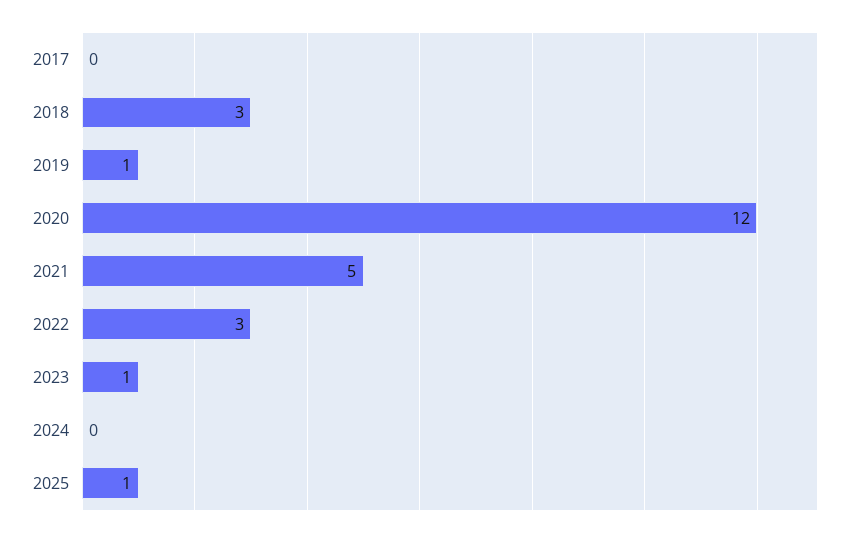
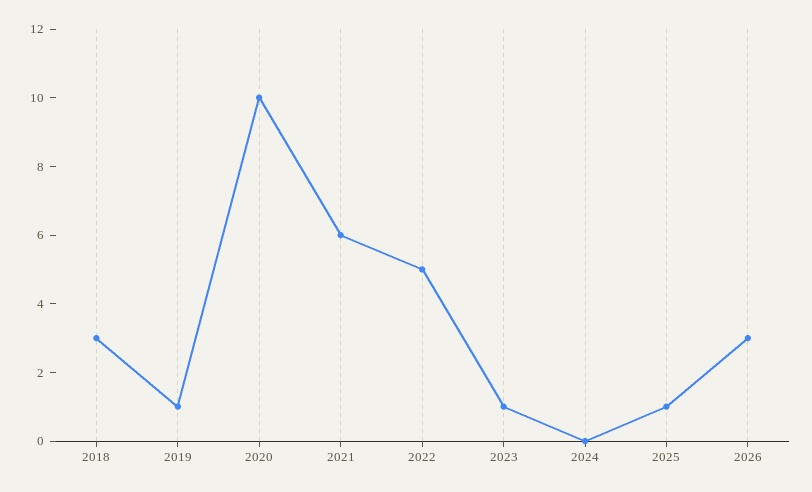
2017: 0 -> none
2020: 12 -> 10
2021: 5 -> 6
2022: 3 -> 5
2026: none -> 3

